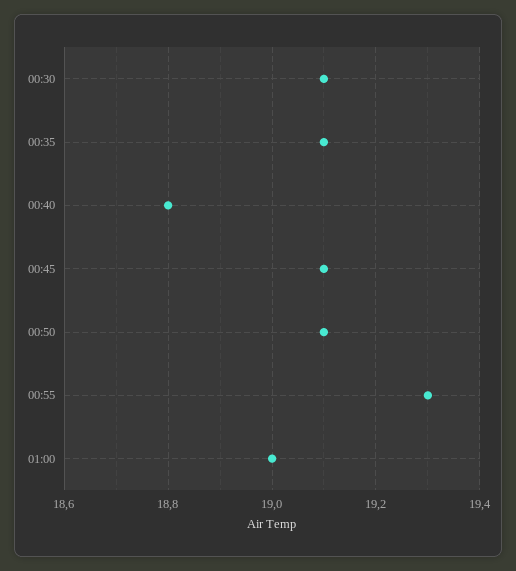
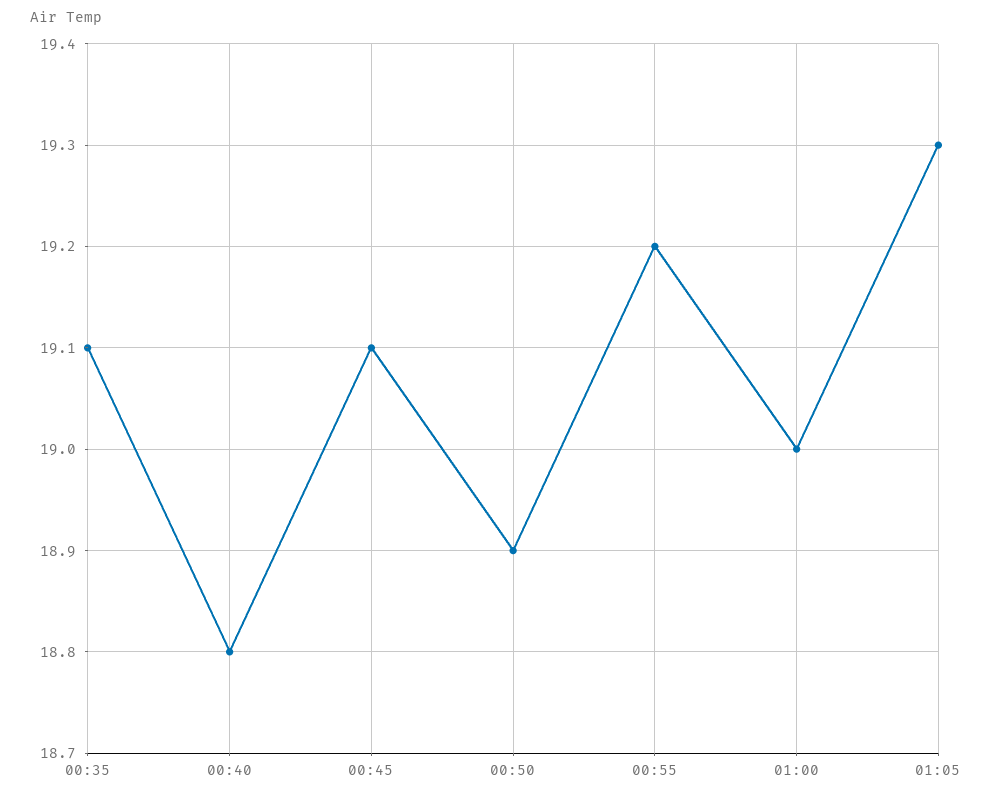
00:30: 19.1 -> none
00:50: 19.1 -> 18.9
00:55: 19.3 -> 19.2
01:05: none -> 19.3

